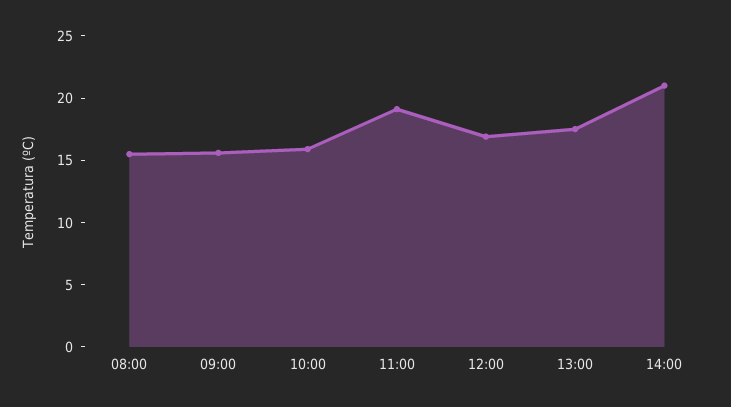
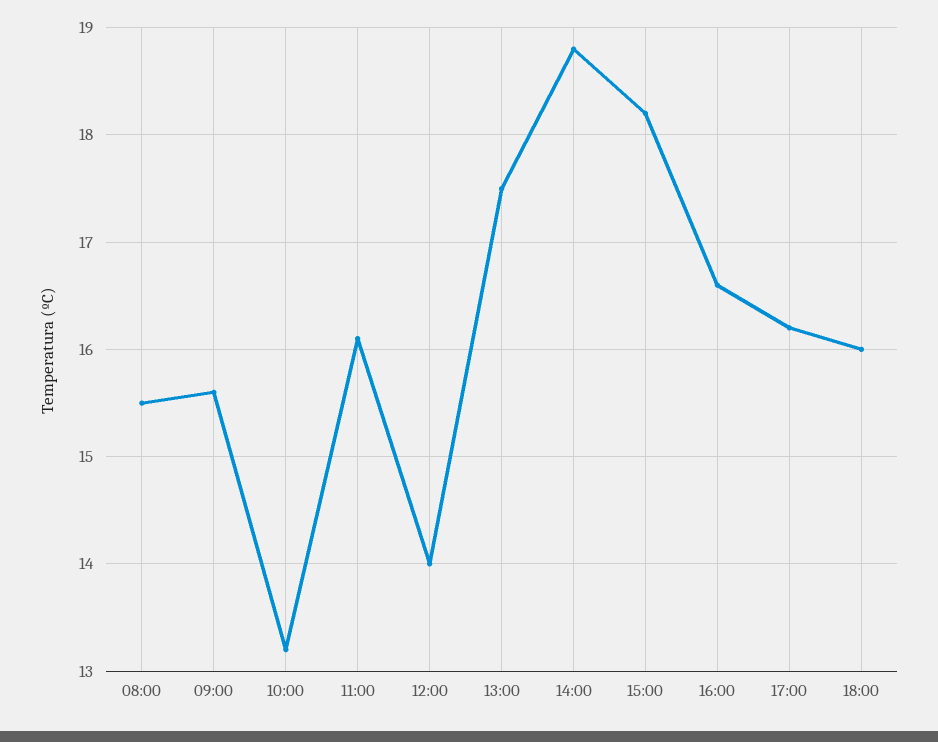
10:00: 16 -> 13.2
11:00: 19 -> 16.1
12:00: 17 -> 14
14:00: 21 -> 18.8
15:00: none -> 18.2
16:00: none -> 16.6
17:00: none -> 16.2
18:00: none -> 16

